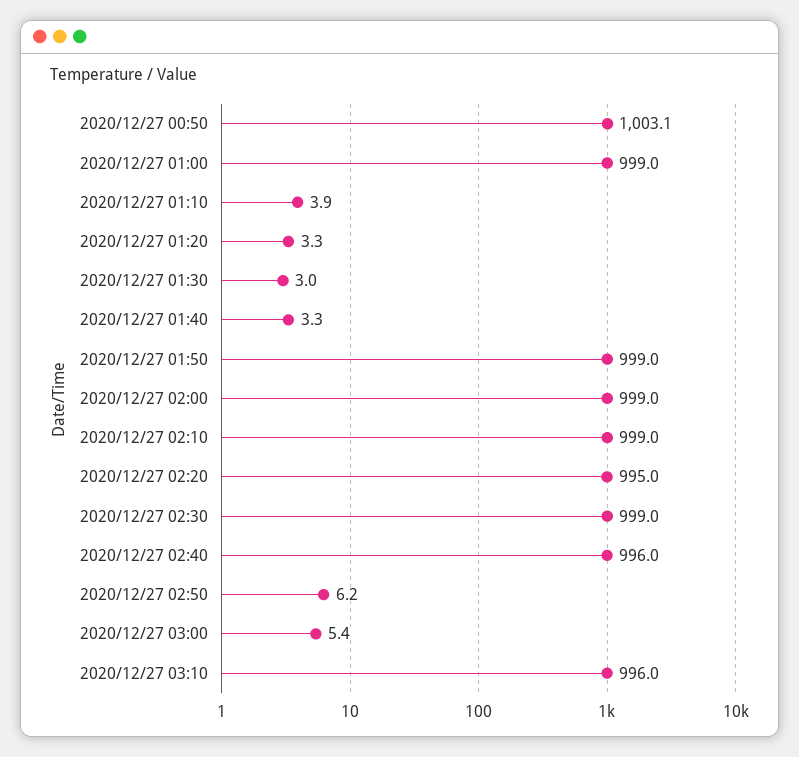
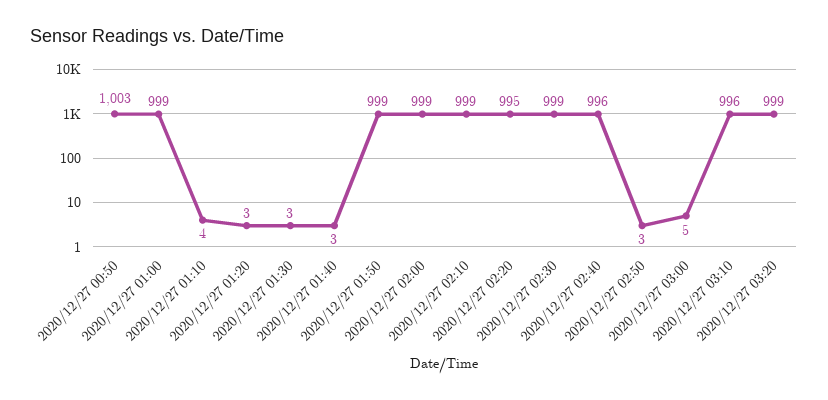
2020/12/27 02:50: 6.2 -> 3
2020/12/27 03:20: none -> 999

